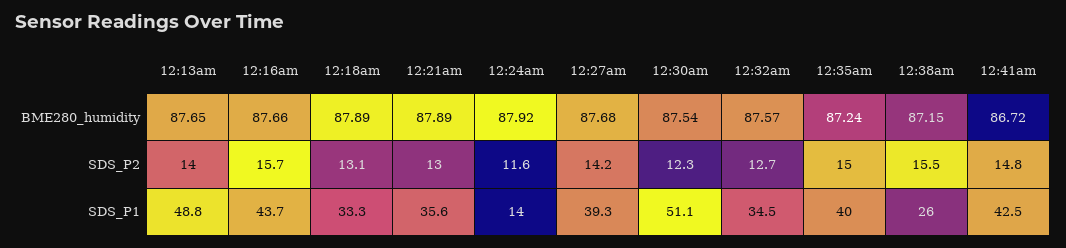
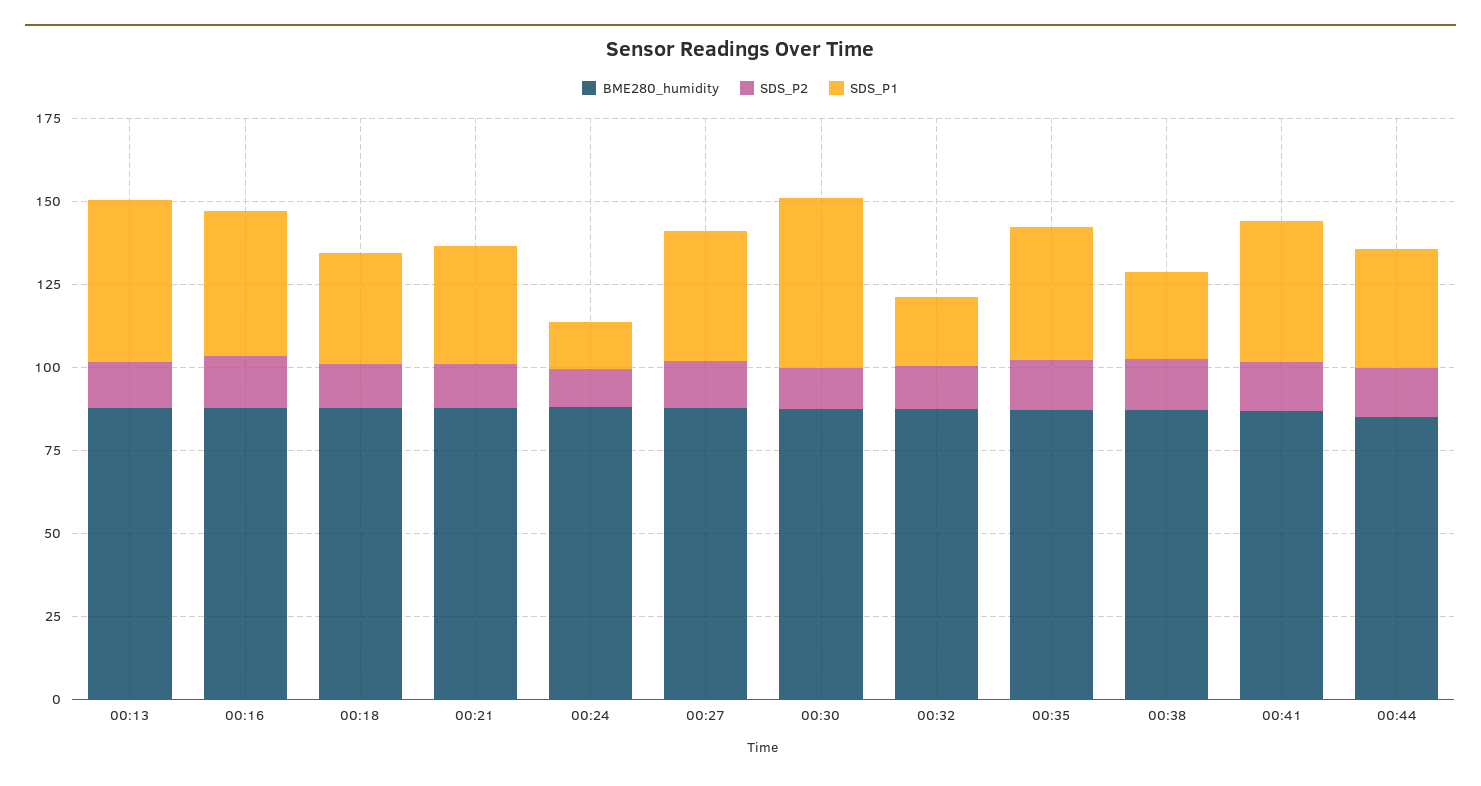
SDS_P1, 12:32am: 34.5 -> 20
BME280_humidity, 00:44: none -> 85
SDS_P2, 00:44: none -> 15
SDS_P1, 00:44: none -> 35

